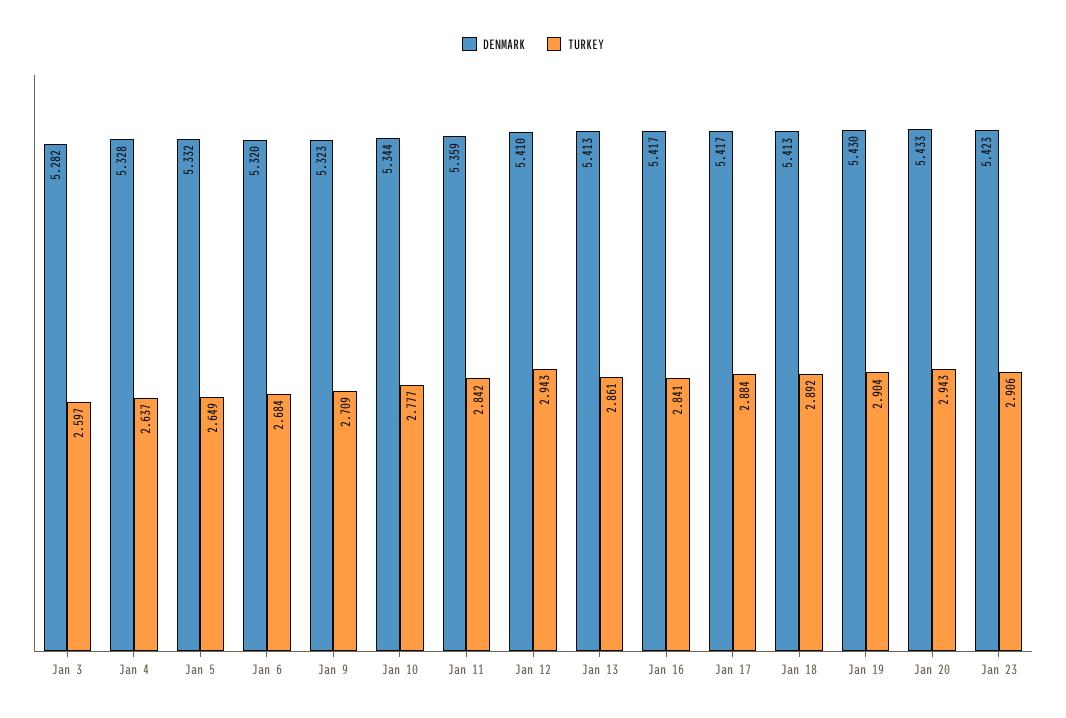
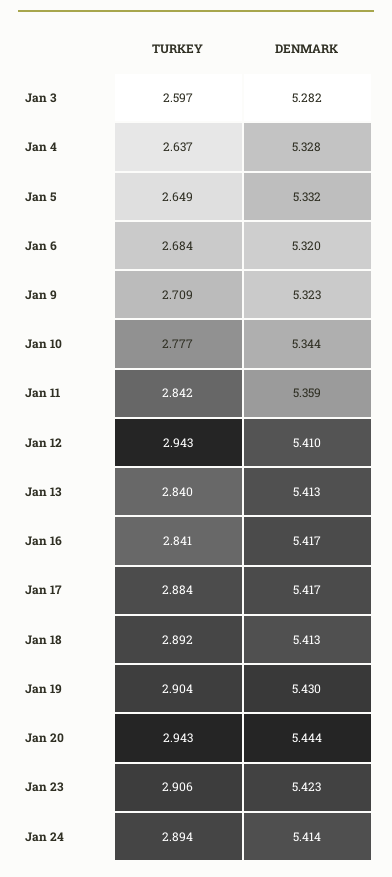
TURKEY, Jan 13: 2.861 -> 2.84
DENMARK, Jan 20: 5.433 -> 5.444
TURKEY, Jan 24: none -> 2.894
DENMARK, Jan 24: none -> 5.414

